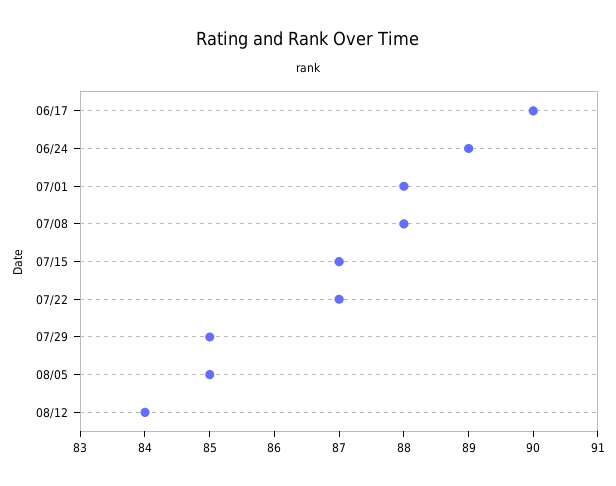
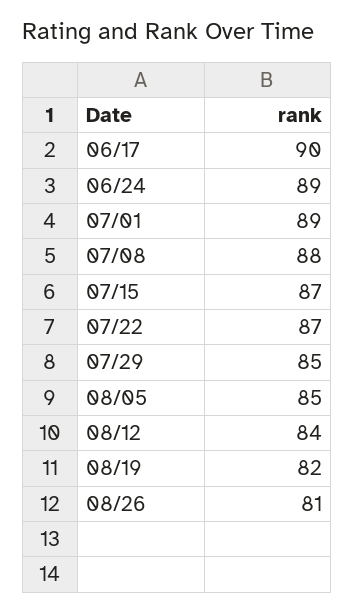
07/01: 88 -> 89
08/19: none -> 82
08/26: none -> 81

